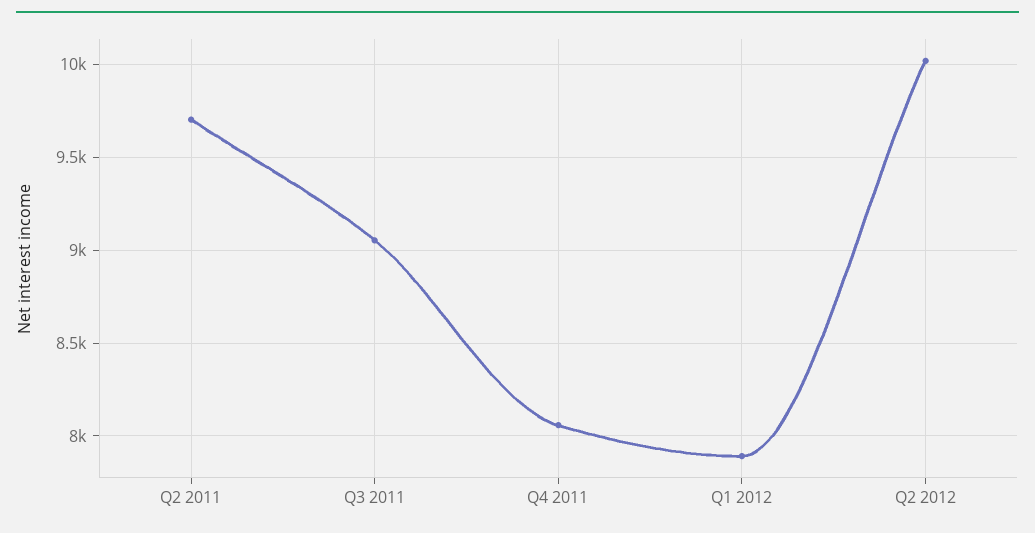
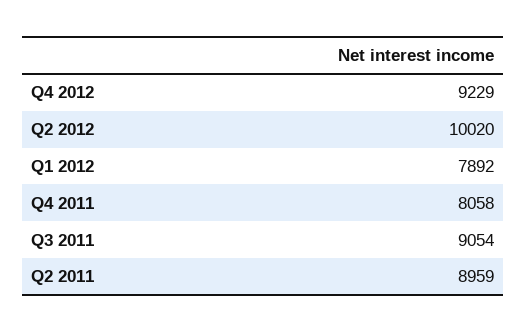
Q2 2011: 9700 -> 8959
Q4 2012: none -> 9229

